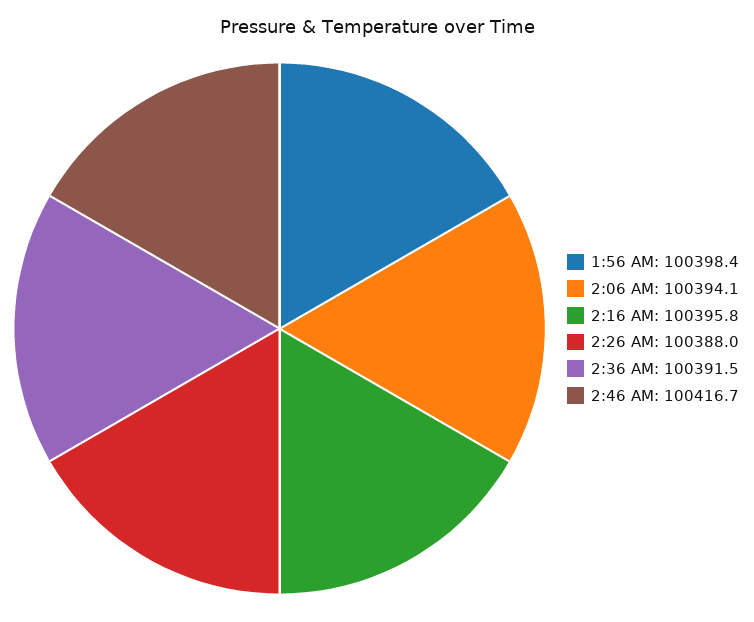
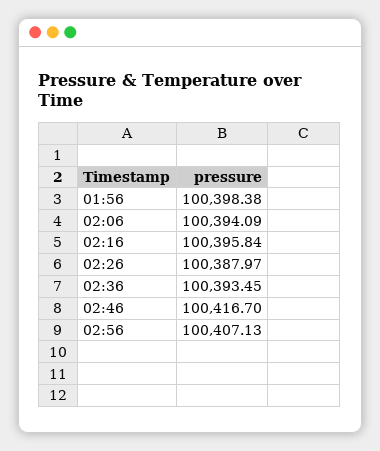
2:36 AM: 100391.5 -> 100393.45
02:56: none -> 100407.13

